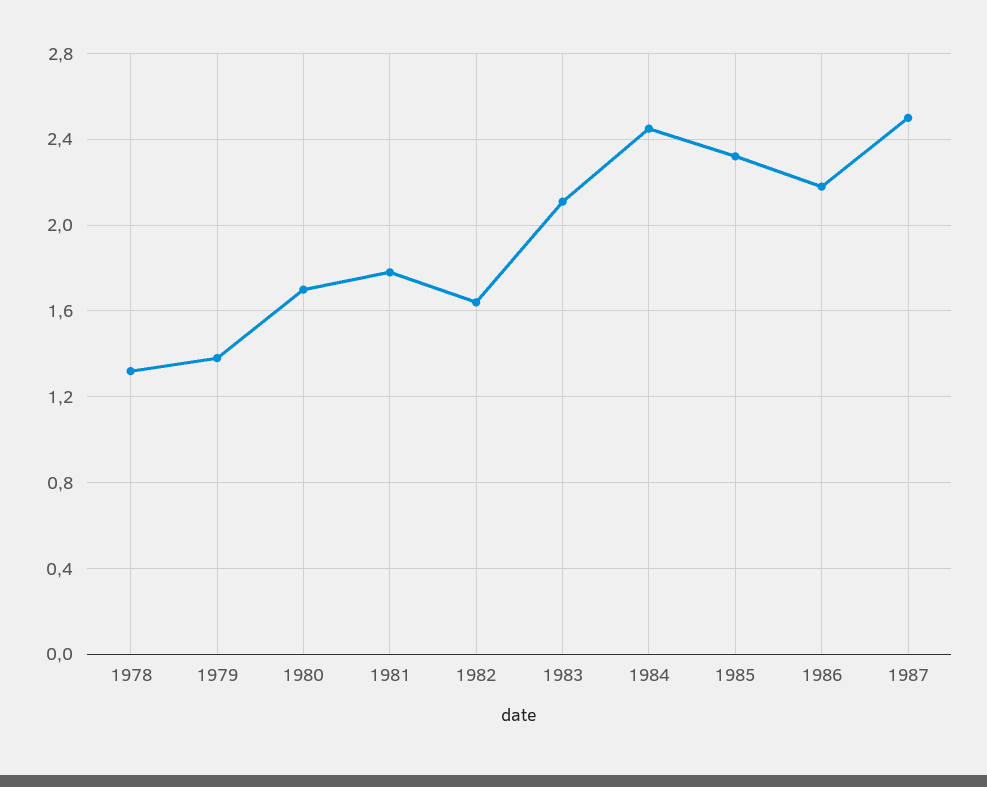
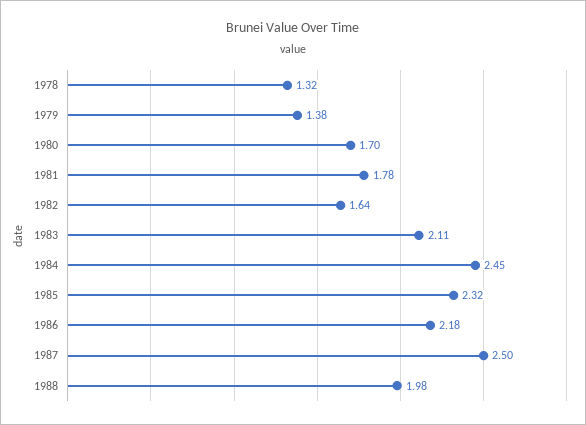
1988: none -> 1.98

